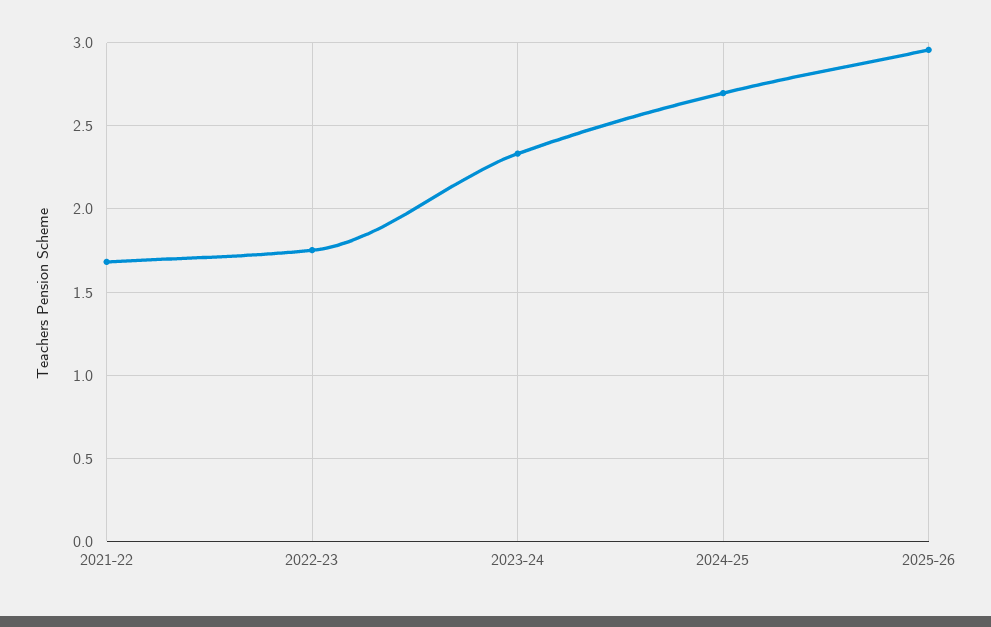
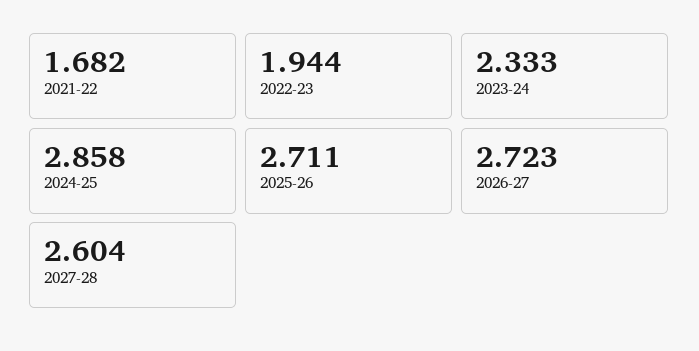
2022-23: 1.75 -> 1.944
2024-25: 2.7 -> 2.858
2025-26: 2.95 -> 2.711
2026-27: none -> 2.723
2027-28: none -> 2.604

